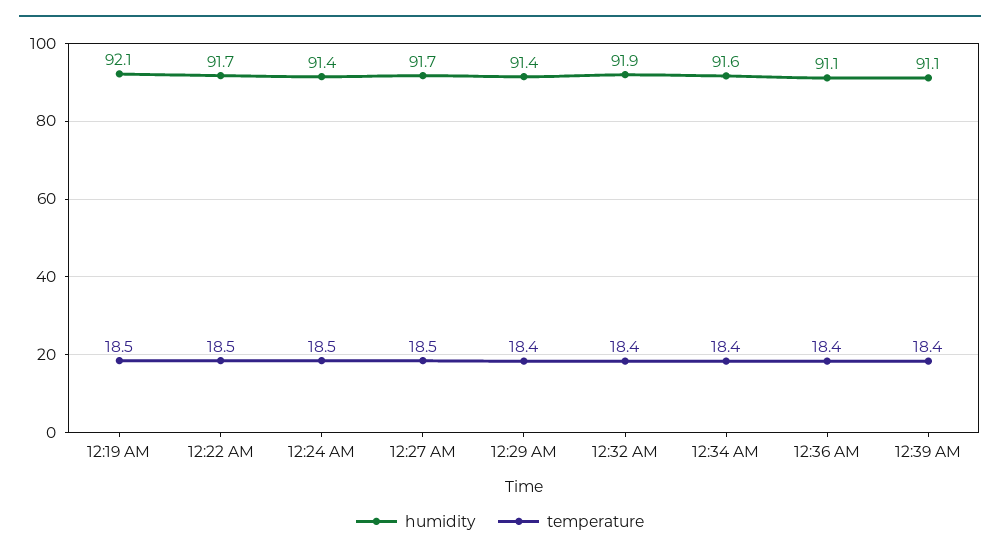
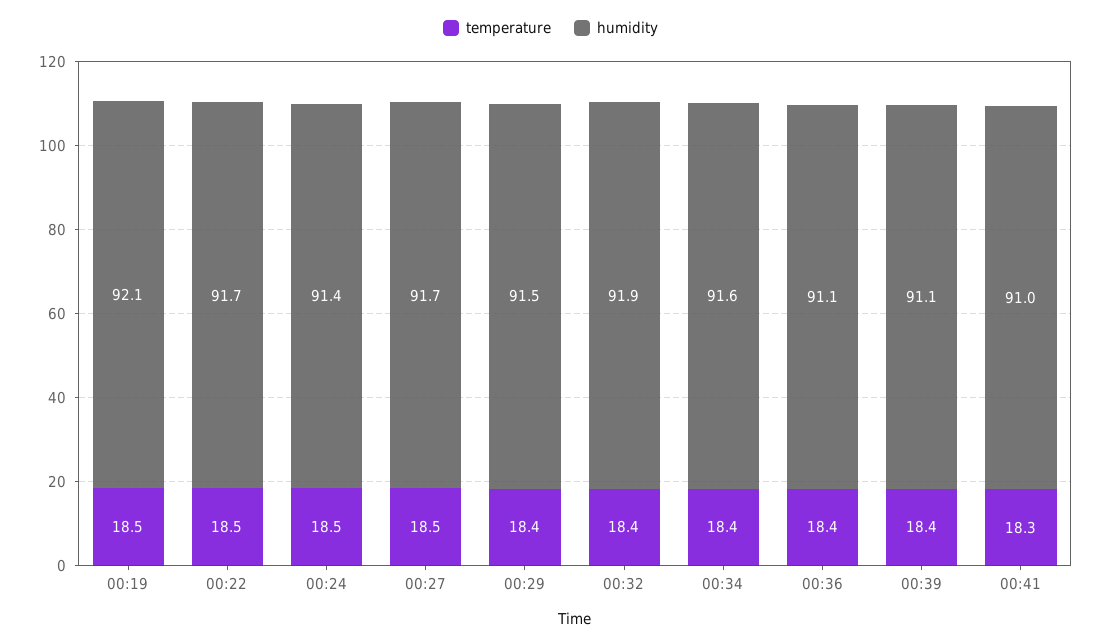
humidity, 12:29 AM: 91.4 -> 91.5
temperature, 00:41: none -> 18.3
humidity, 00:41: none -> 91

